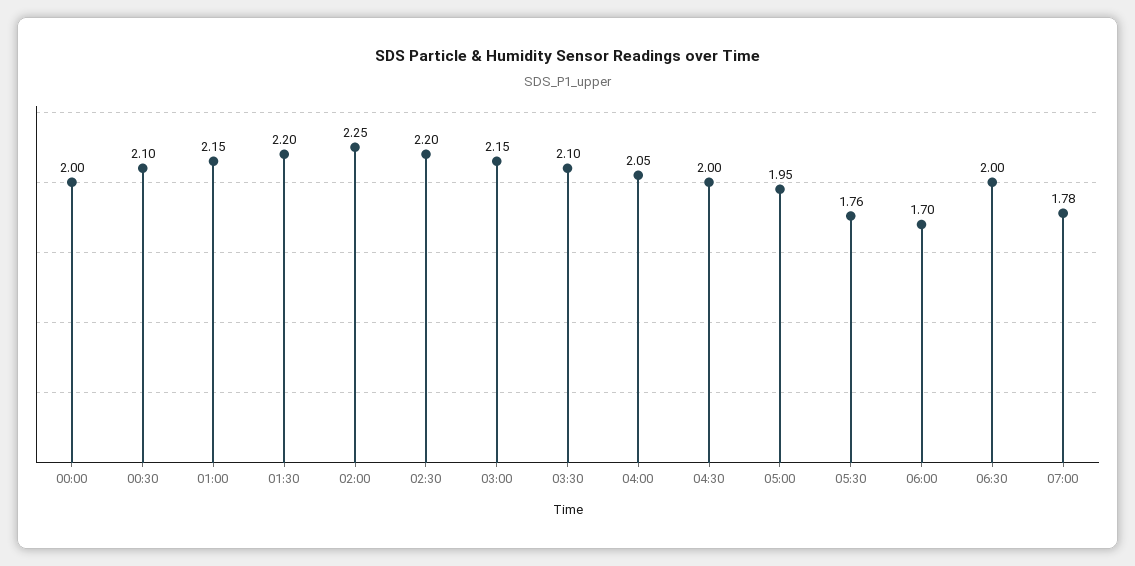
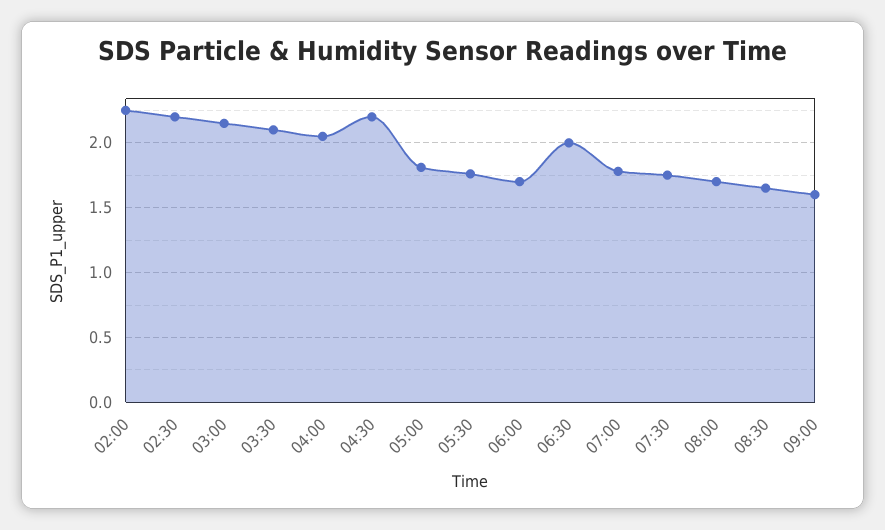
00:00: 2 -> none
00:30: 2.1 -> none
01:00: 2.15 -> none
01:30: 2.2 -> none
04:30: 2 -> 2.2
05:00: 1.95 -> 1.8
07:30: none -> 1.75
08:00: none -> 1.7
08:30: none -> 1.65
09:00: none -> 1.6

